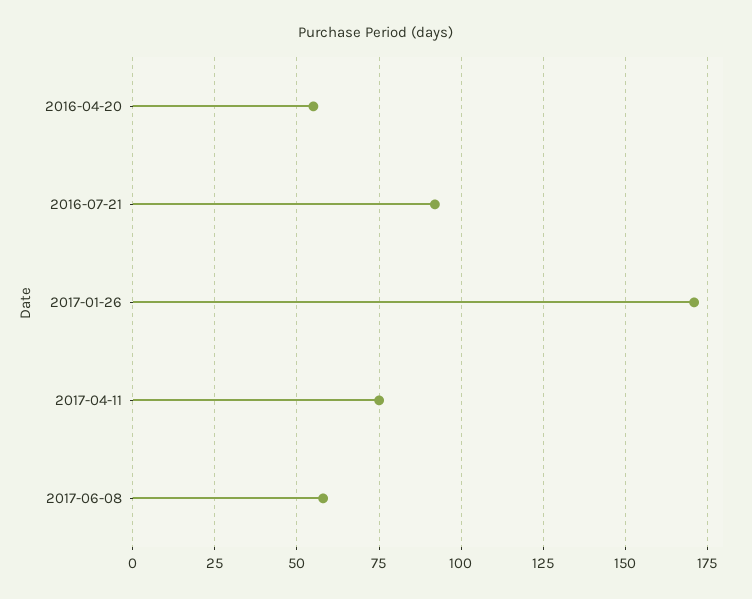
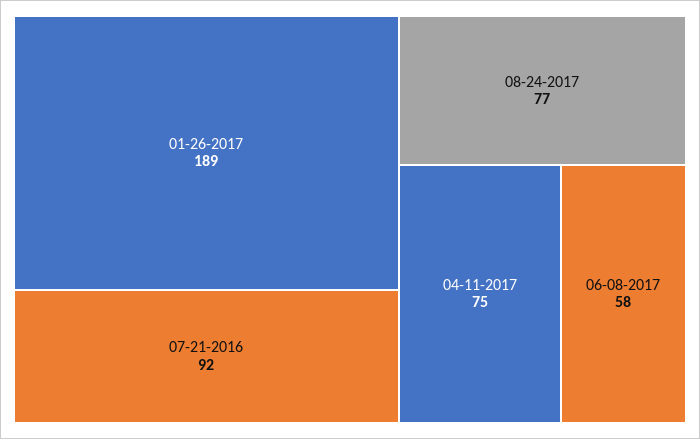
2016-04-20: 55 -> none
2017-01-26: 170 -> 189
08-24-2017: none -> 77

